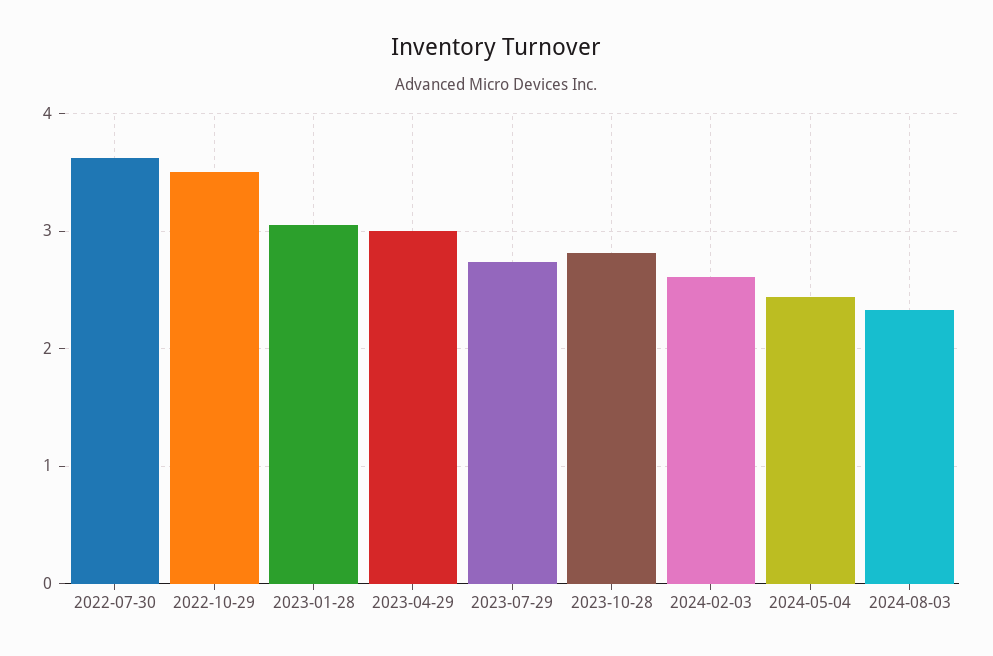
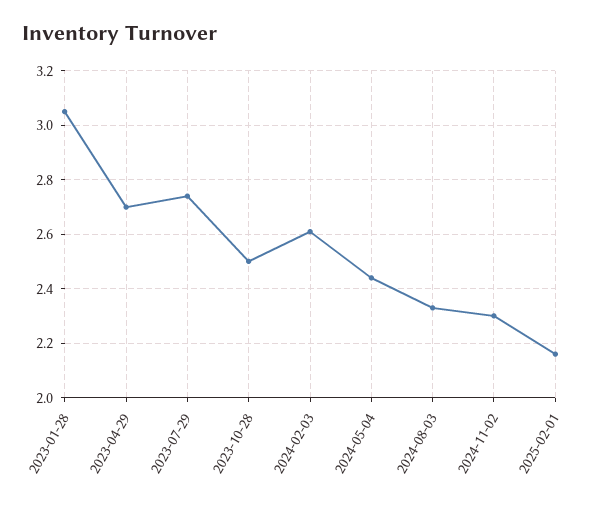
2022-07-30: 3.6 -> none
2022-10-29: 3.5 -> none
2023-04-29: 3 -> 2.7
2023-10-28: 2.8 -> 2.5
2024-11-02: none -> 2.3
2025-02-01: none -> 2.15

